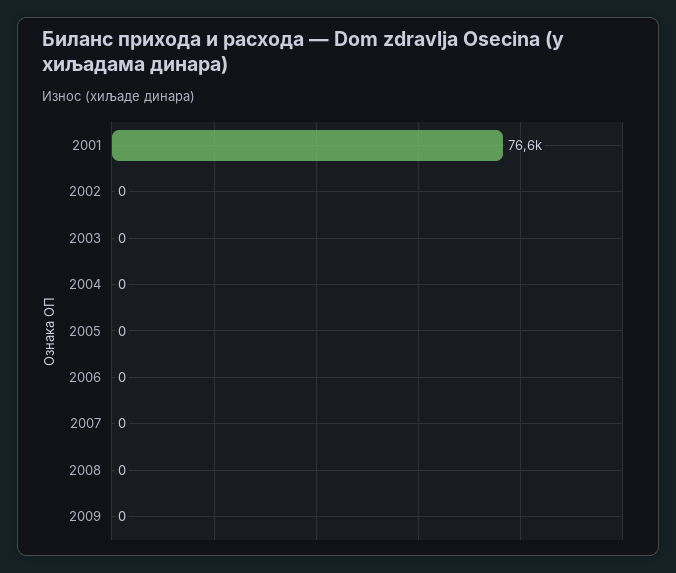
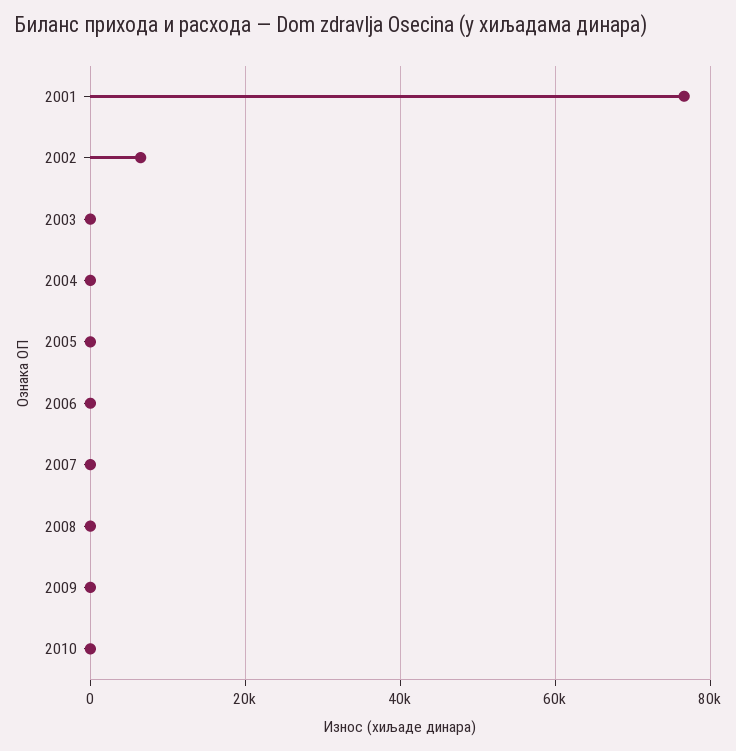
2002: 0 -> 6000
2010: none -> 0

